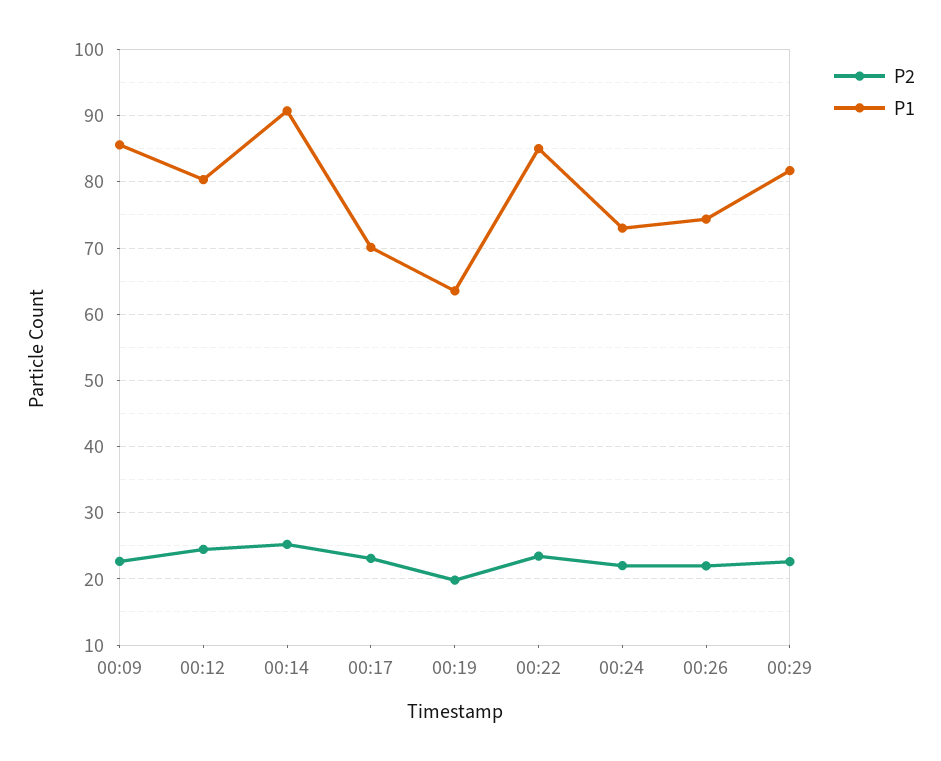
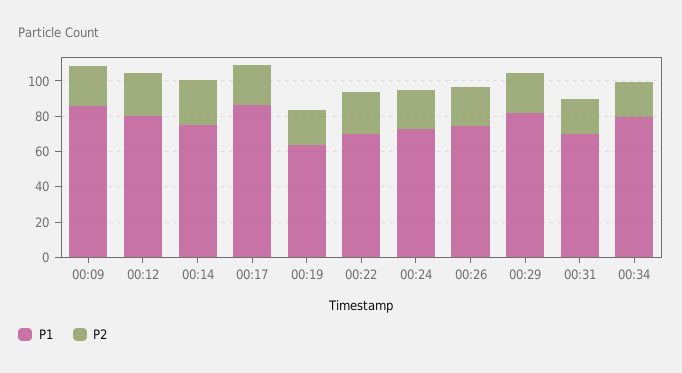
P1, 00:14: 91 -> 75
P1, 00:17: 70 -> 85
P1, 00:22: 85 -> 70
P1, 00:31: none -> 70
P2, 00:31: none -> 20
P1, 00:34: none -> 80
P2, 00:34: none -> 20

